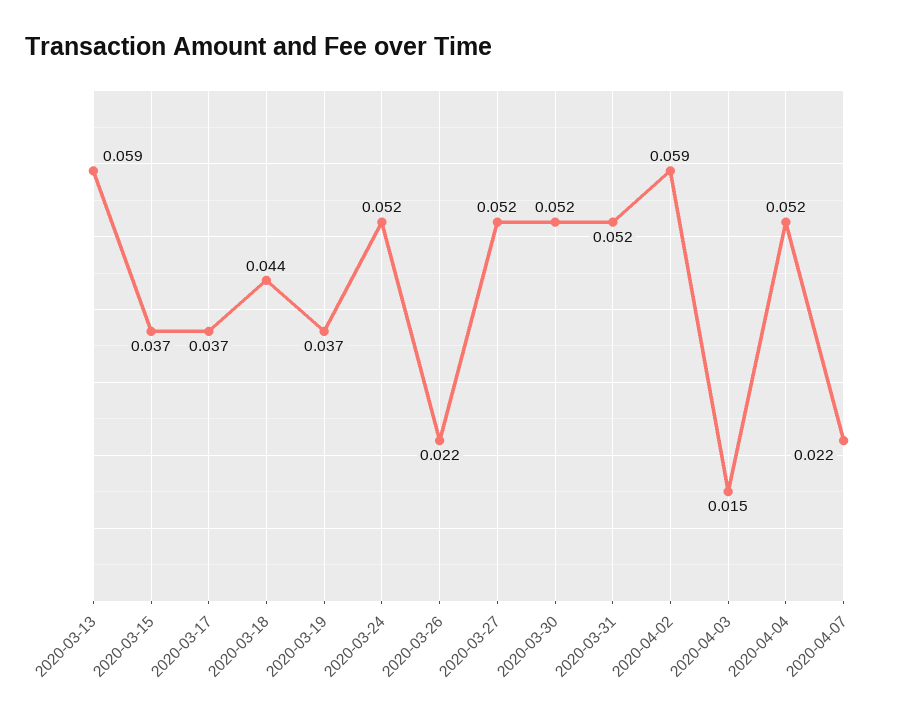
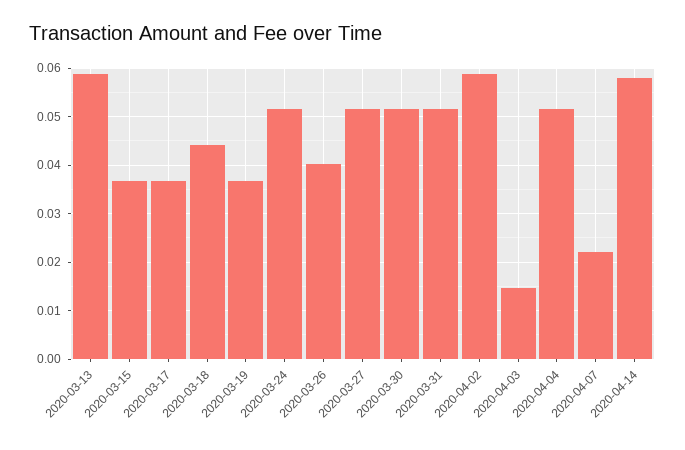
2020-03-26: 0.022 -> 0.04
2020-04-14: none -> 0.058

